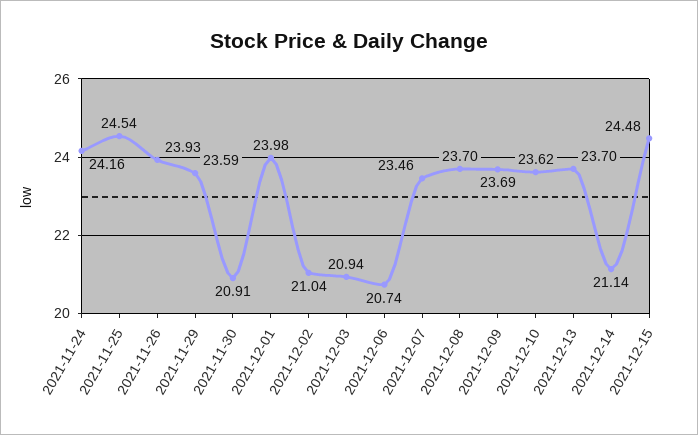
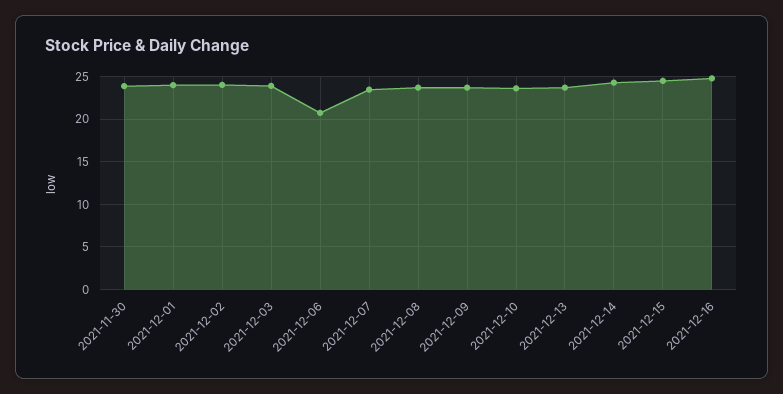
2021-11-24: 24.16 -> none
2021-11-25: 24.54 -> none
2021-11-26: 23.93 -> none
2021-11-29: 23.59 -> none
2021-11-30: 20.91 -> 24
2021-12-02: 21.04 -> 24
2021-12-03: 20.94 -> 24
2021-12-14: 21.14 -> 24
2021-12-16: none -> 25

